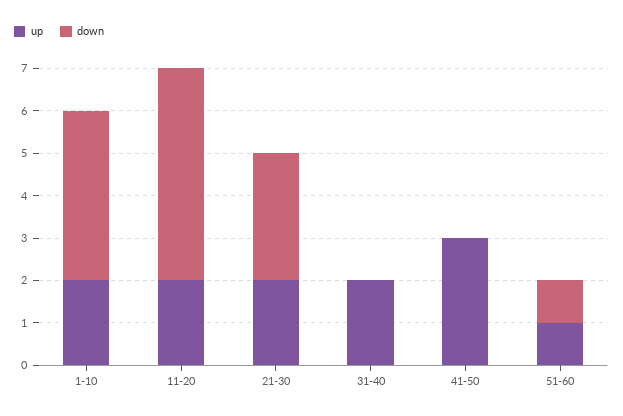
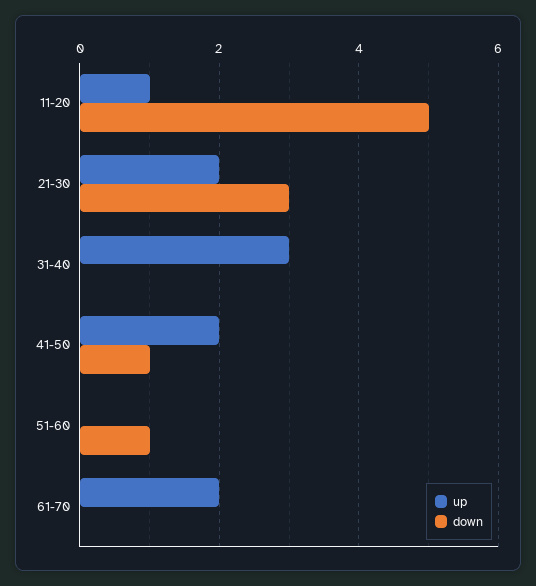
up, 1-10: 2 -> none
down, 1-10: 4 -> none
up, 11-20: 2 -> 1
up, 31-40: 2 -> 3
up, 41-50: 3 -> 2
down, 41-50: 0 -> 1
up, 51-60: 1 -> 0
up, 61-70: none -> 2
down, 61-70: none -> 0

